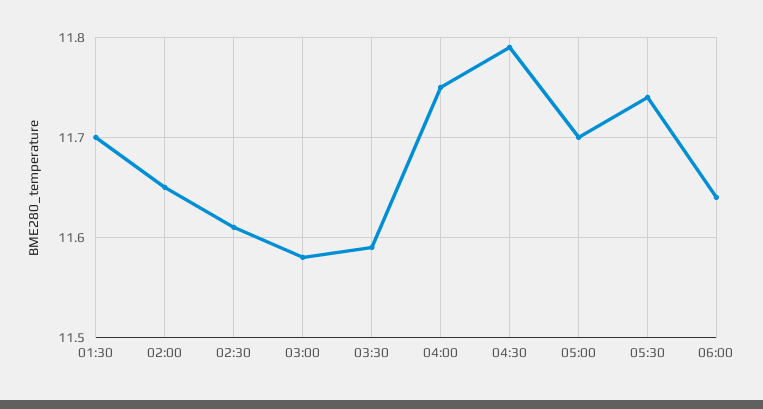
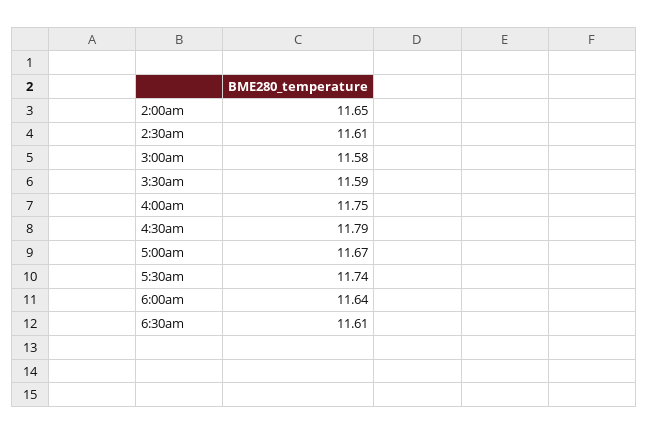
01:30: 11.7 -> none
05:00: 11.7 -> 11.67
6:30am: none -> 11.61

